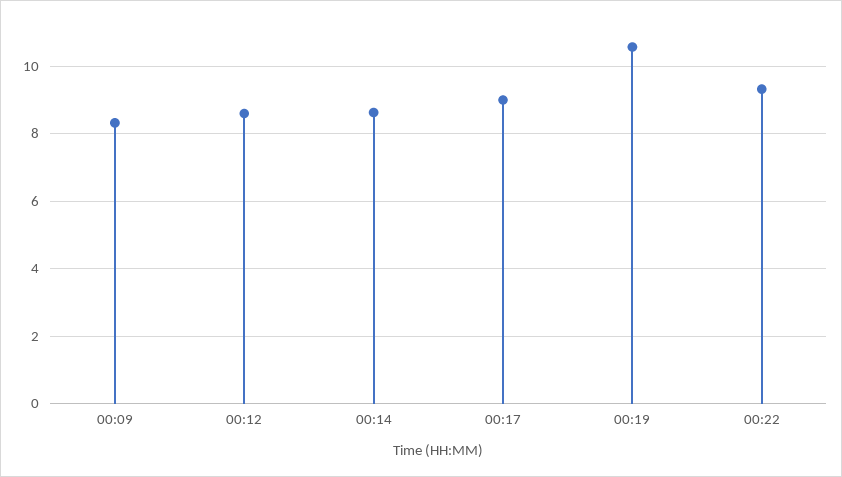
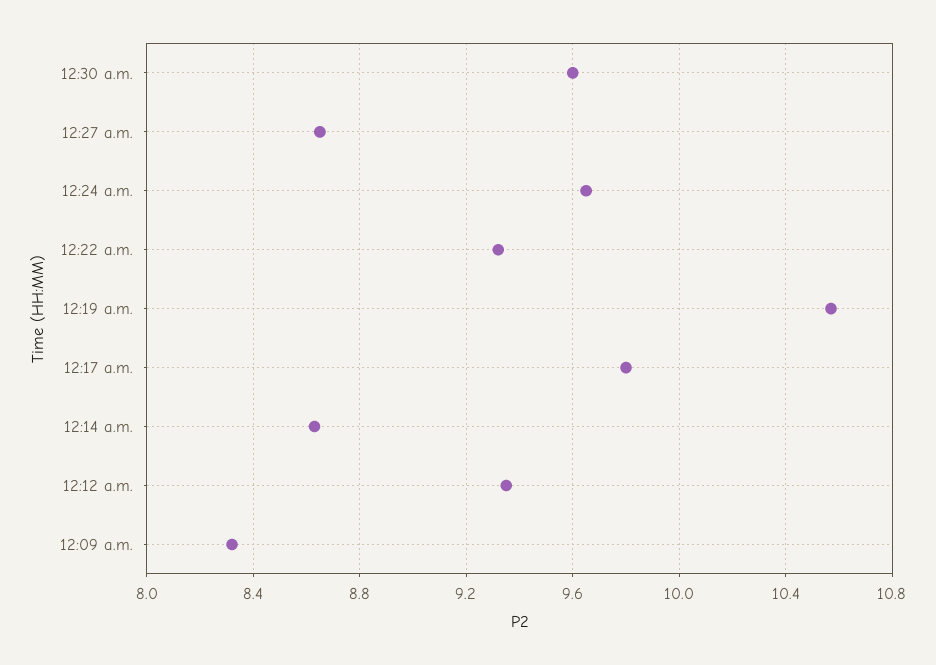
00:12: 8.6 -> 9.35
00:17: 9 -> 9.8
12:30 a.m.: none -> 9.6
12:27 a.m.: none -> 8.65
12:24 a.m.: none -> 9.65

